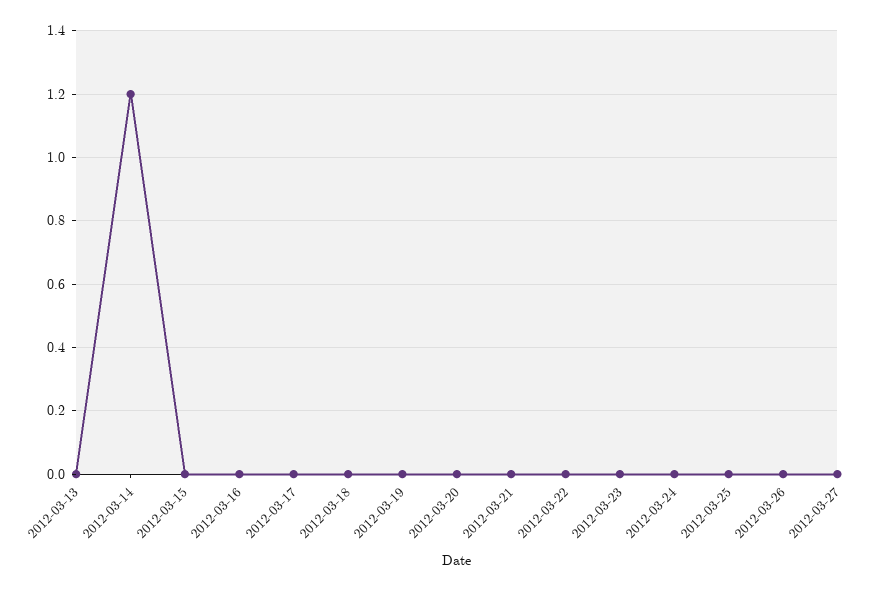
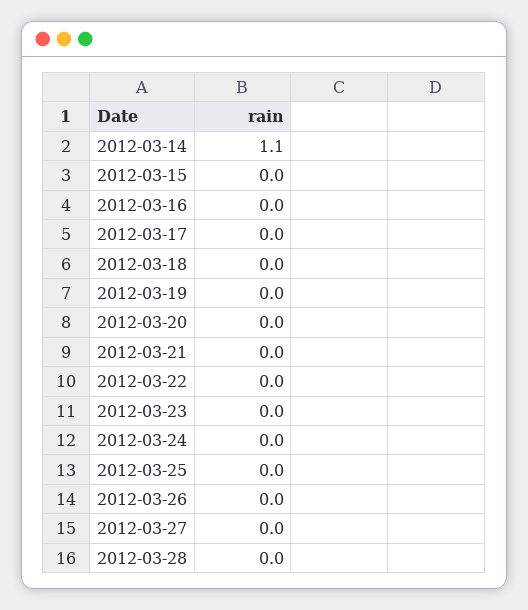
2012-03-13: 0 -> none
2012-03-14: 1.2 -> 1.1
2012-03-28: none -> 0

